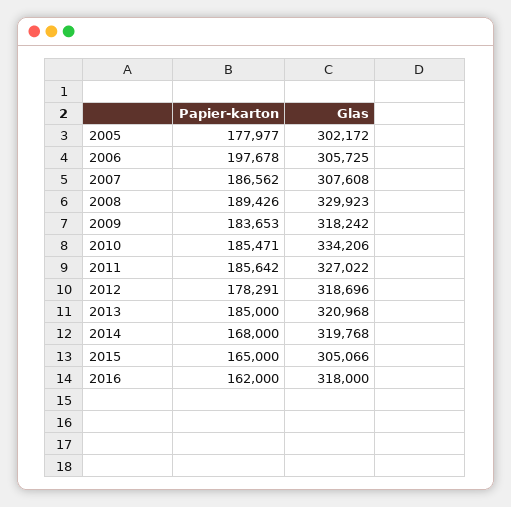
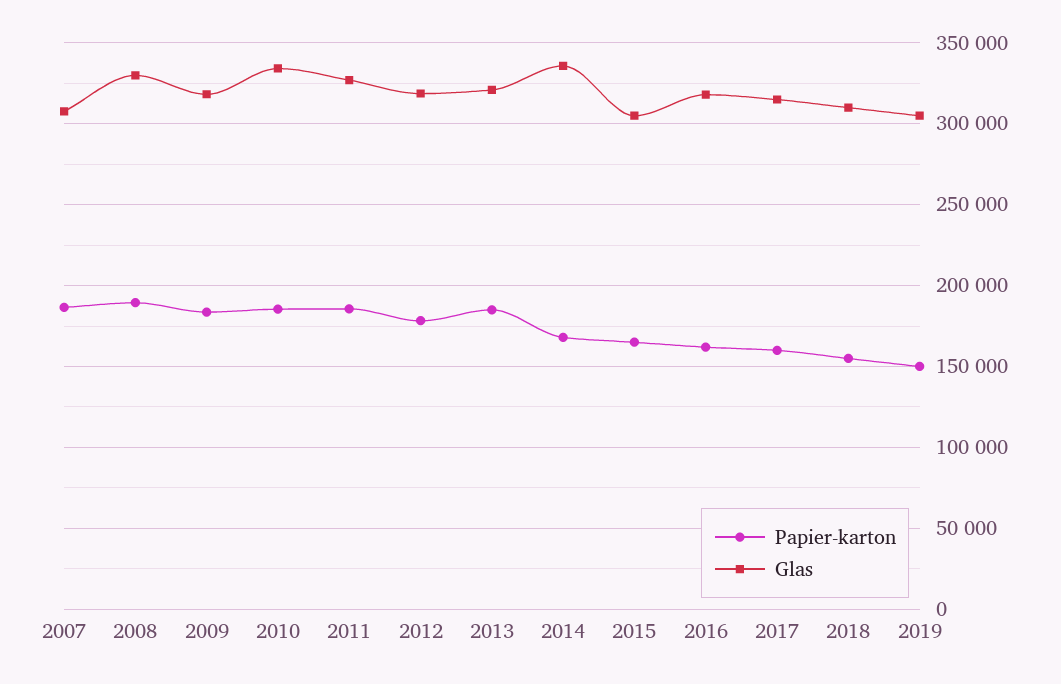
Papier-karton, 2005: 177977 -> none
Glas, 2005: 302172 -> none
Papier-karton, 2006: 197678 -> none
Glas, 2006: 305725 -> none
Glas, 2014: 319768 -> 335000
Papier-karton, 2017: none -> 160000
Glas, 2017: none -> 315000
Papier-karton, 2018: none -> 155000
Glas, 2018: none -> 310000
Papier-karton, 2019: none -> 150000
Glas, 2019: none -> 305000

